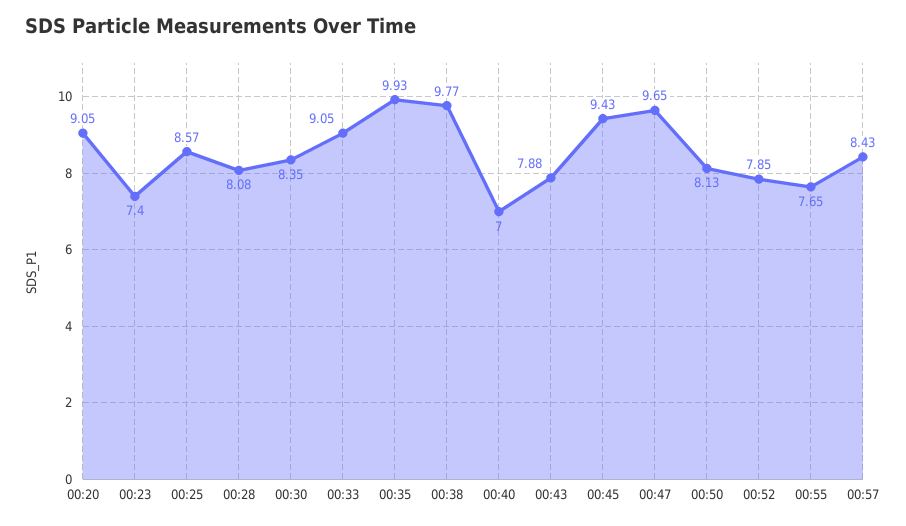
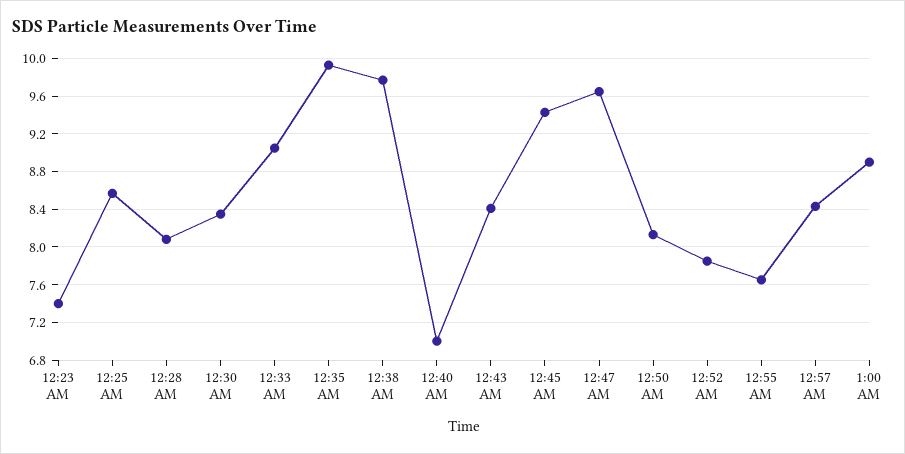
00:20: 9.05 -> none
00:43: 7.88 -> 8.4
1:00 AM: none -> 8.9

